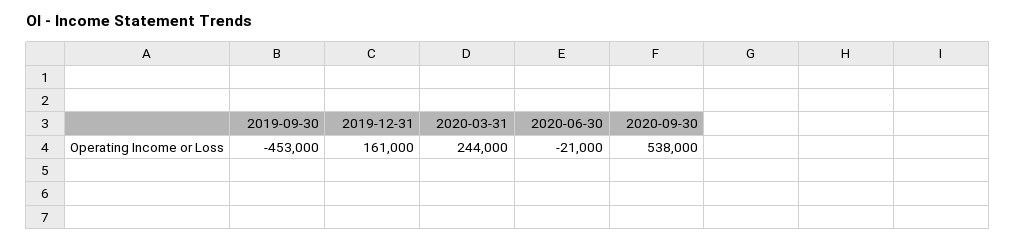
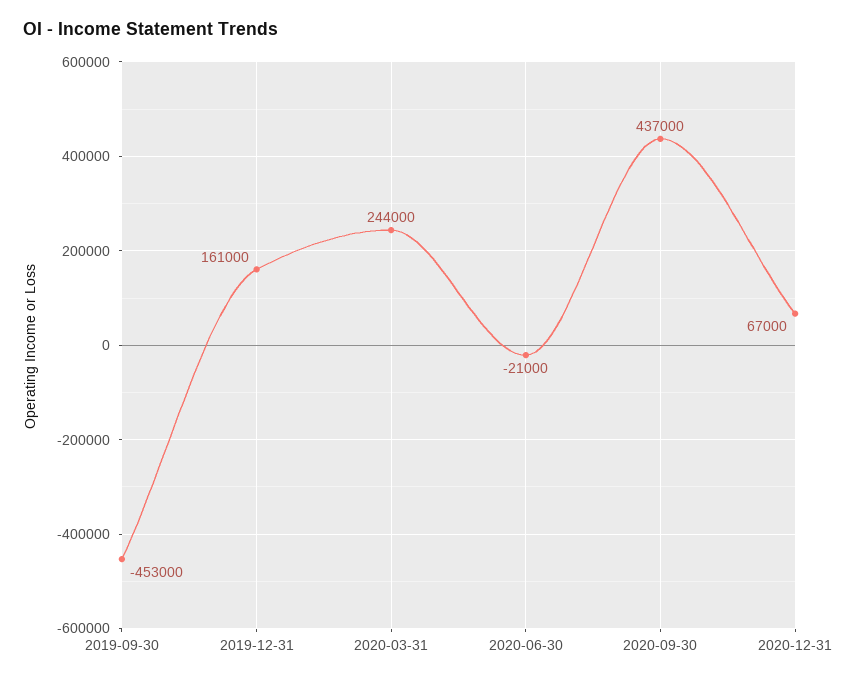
2020-09-30: 538000 -> 437000
2020-12-31: none -> 67000

